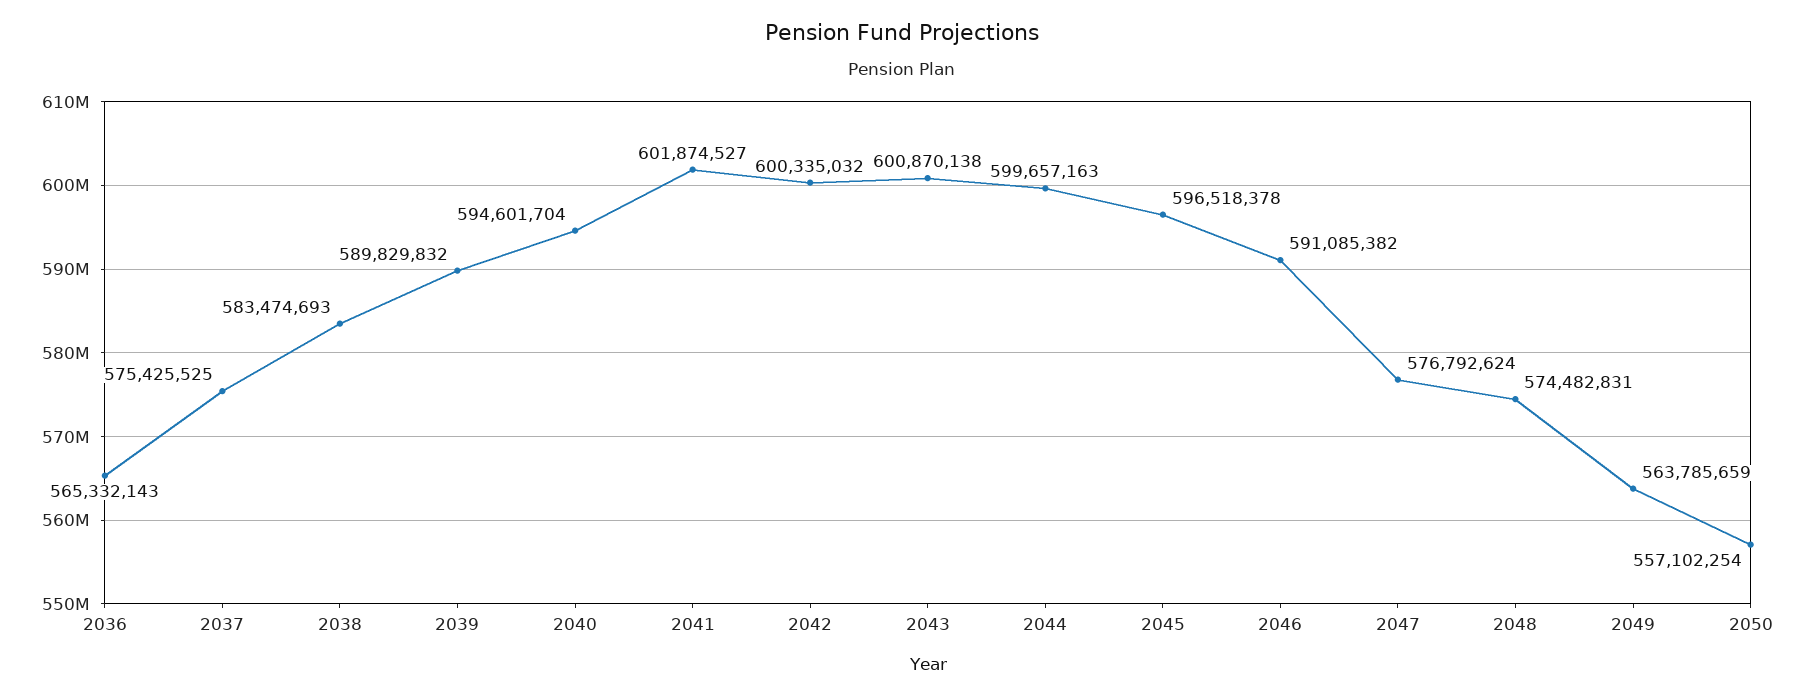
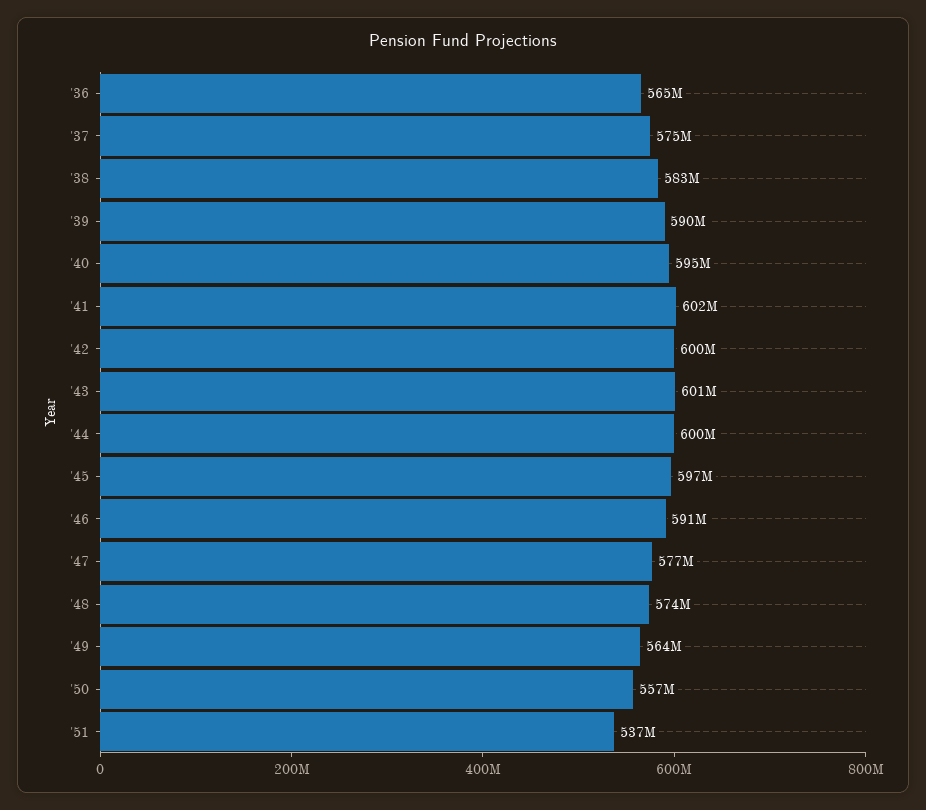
'51: none -> 537000000

